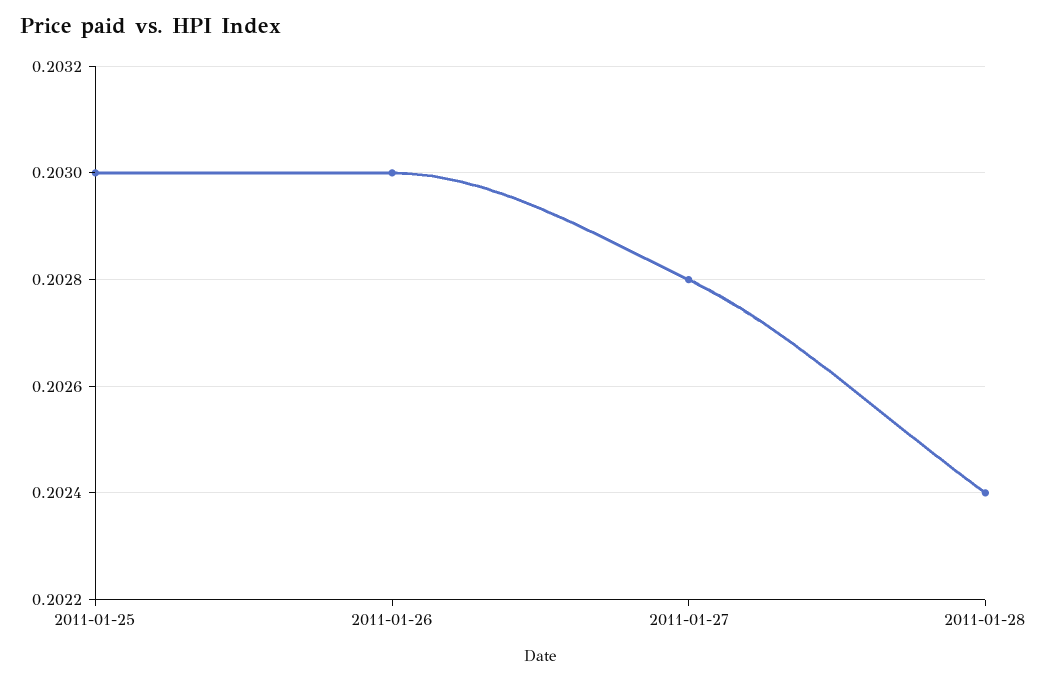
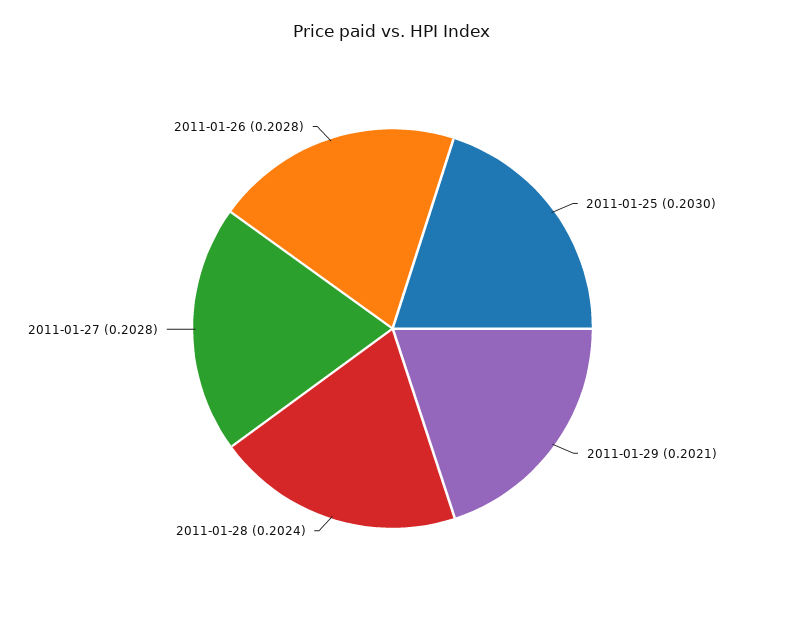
2011-01-26: 0.203 -> 0.2028
2011-01-29: none -> 0.2021

